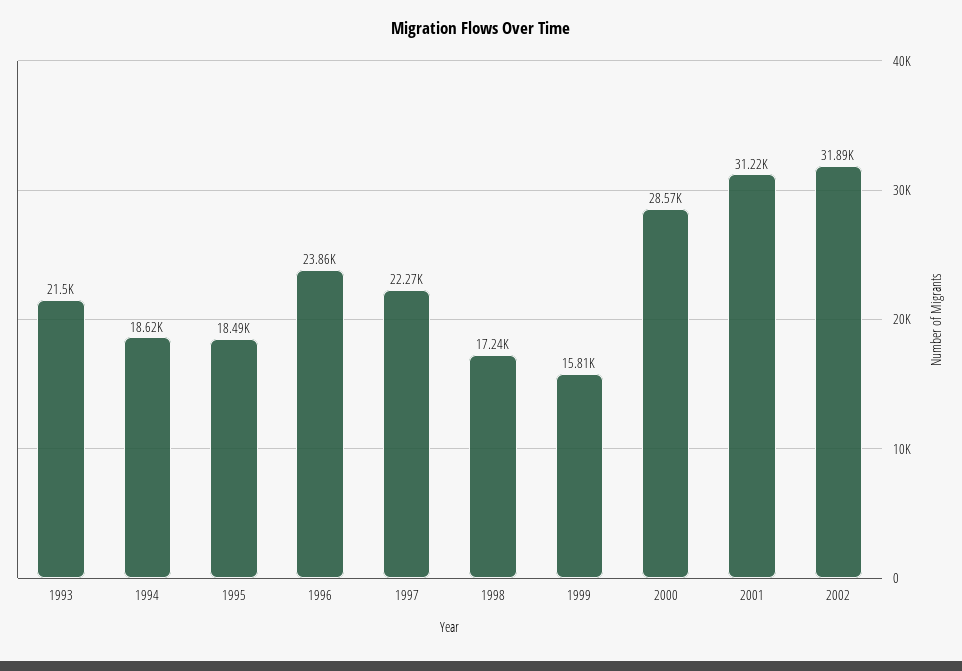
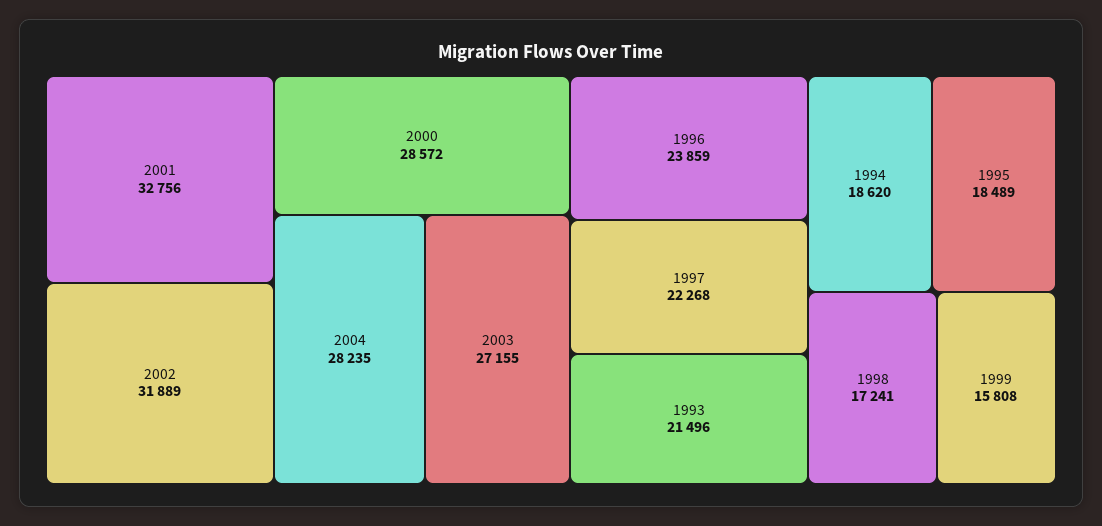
2001: 31220 -> 32756
2004: none -> 28235
2003: none -> 27155

